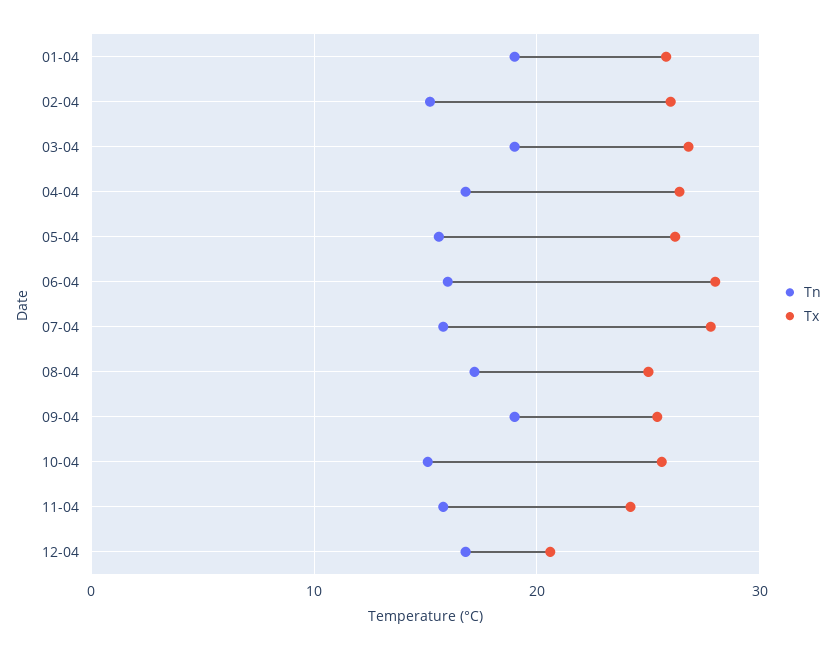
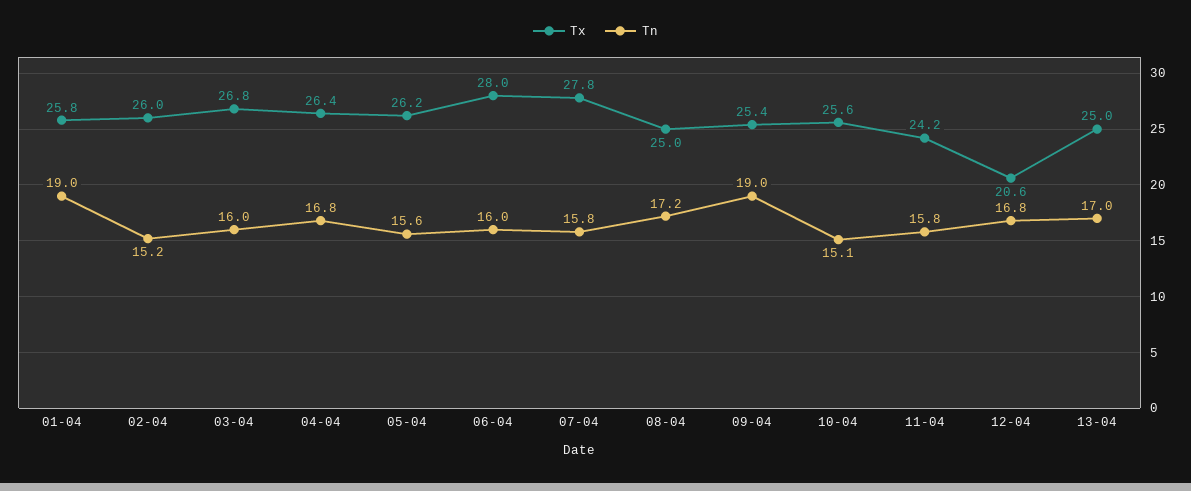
Tn, 03-04: 19 -> 16
Tx, 13-04: none -> 25
Tn, 13-04: none -> 17

